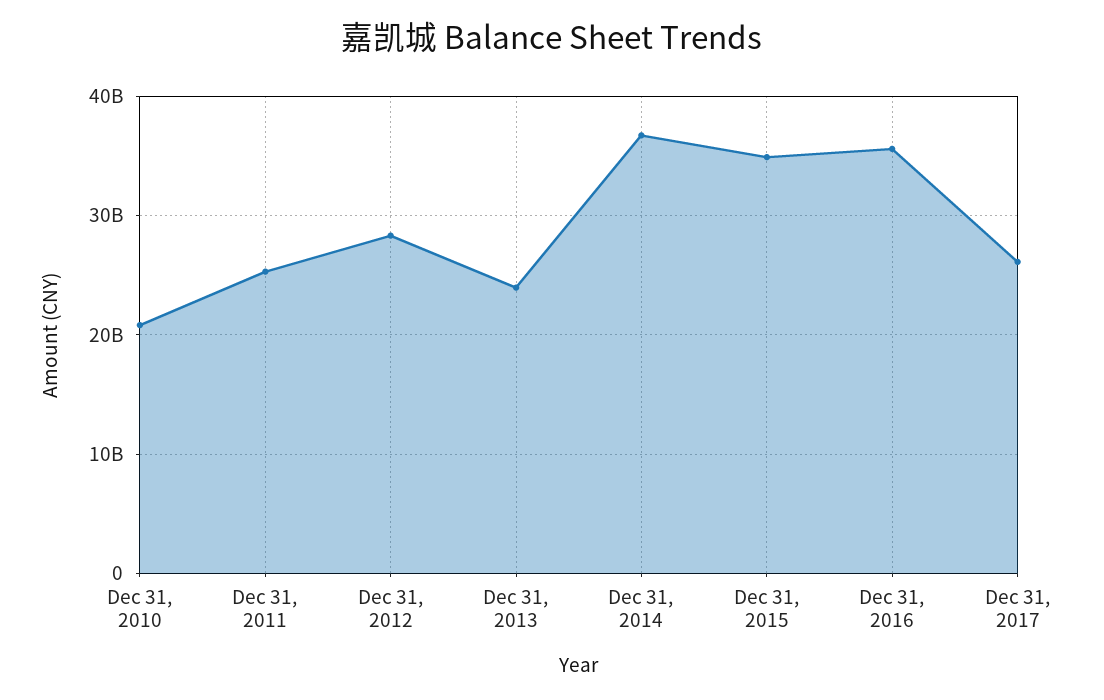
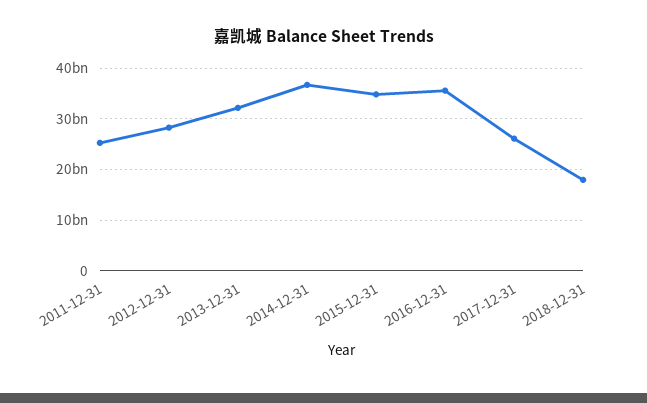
Dec 31, 2010: 21000000000 -> none
Dec 31, 2013: 24000000000 -> 32000000000
2018-12-31: none -> 18000000000

